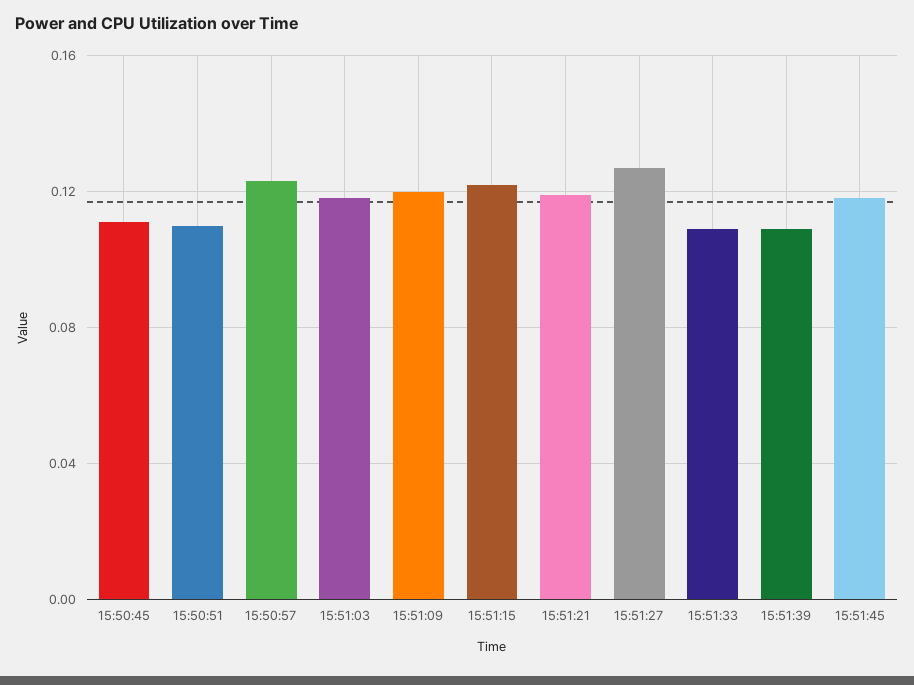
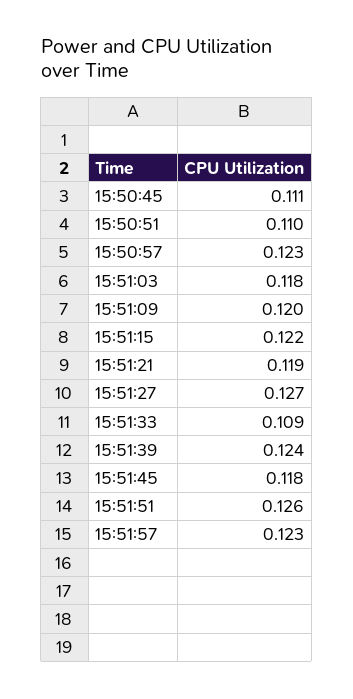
15:51:39: 0.11 -> 0.124
15:51:51: none -> 0.126
15:51:57: none -> 0.123

